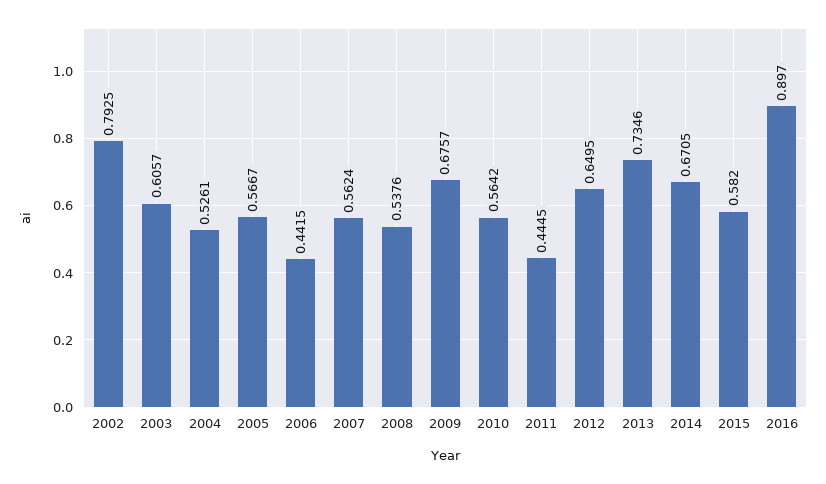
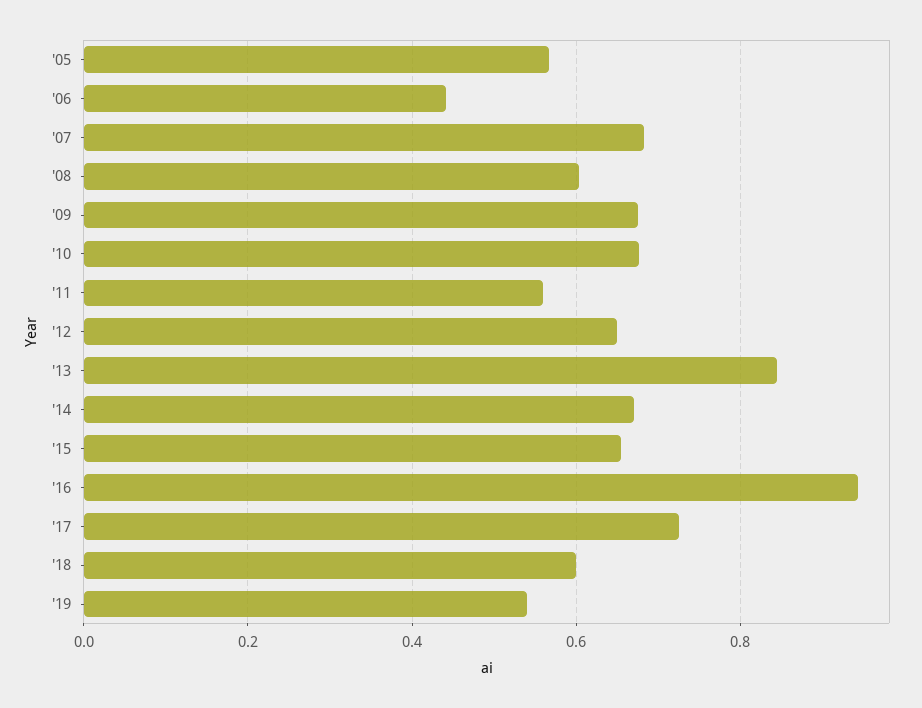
2002: 0.7925 -> none
2003: 0.6057 -> none
2004: 0.5261 -> none
2007: 0.5624 -> 0.68
2008: 0.5376 -> 0.6
2010: 0.5642 -> 0.68
2011: 0.4445 -> 0.56
2013: 0.7346 -> 0.84
2015: 0.582 -> 0.66
2016: 0.897 -> 0.94
'17: none -> 0.72
'18: none -> 0.6
'19: none -> 0.54

